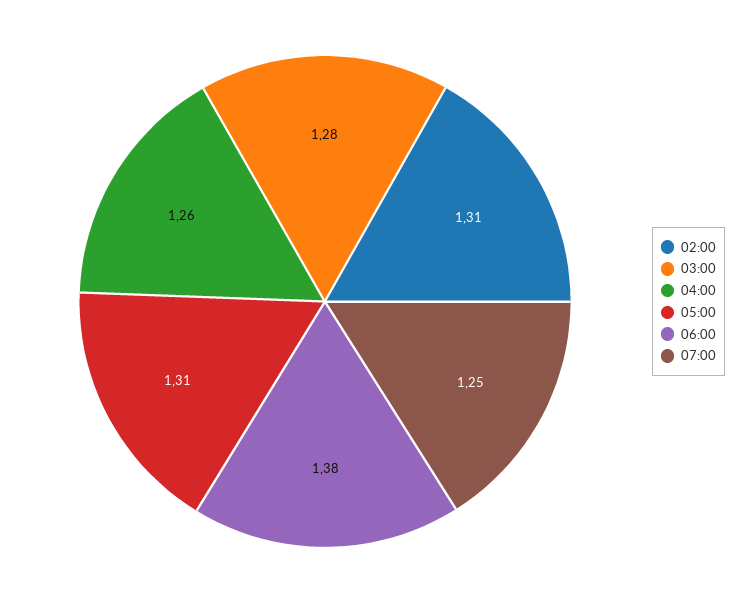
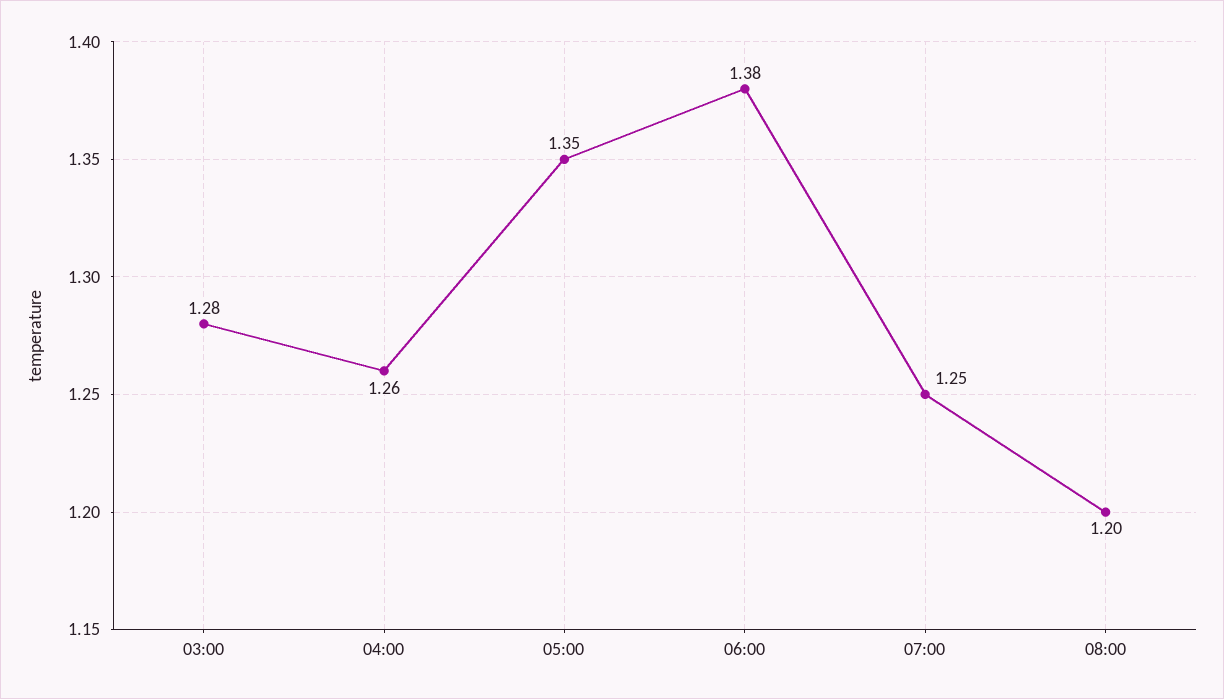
02:00: 1.31 -> none
05:00: 1.31 -> 1.35
08:00: none -> 1.2

